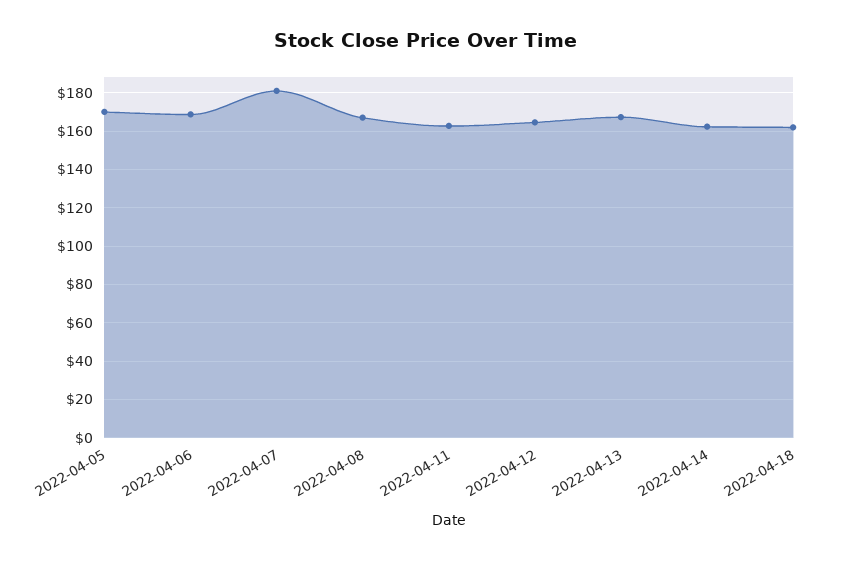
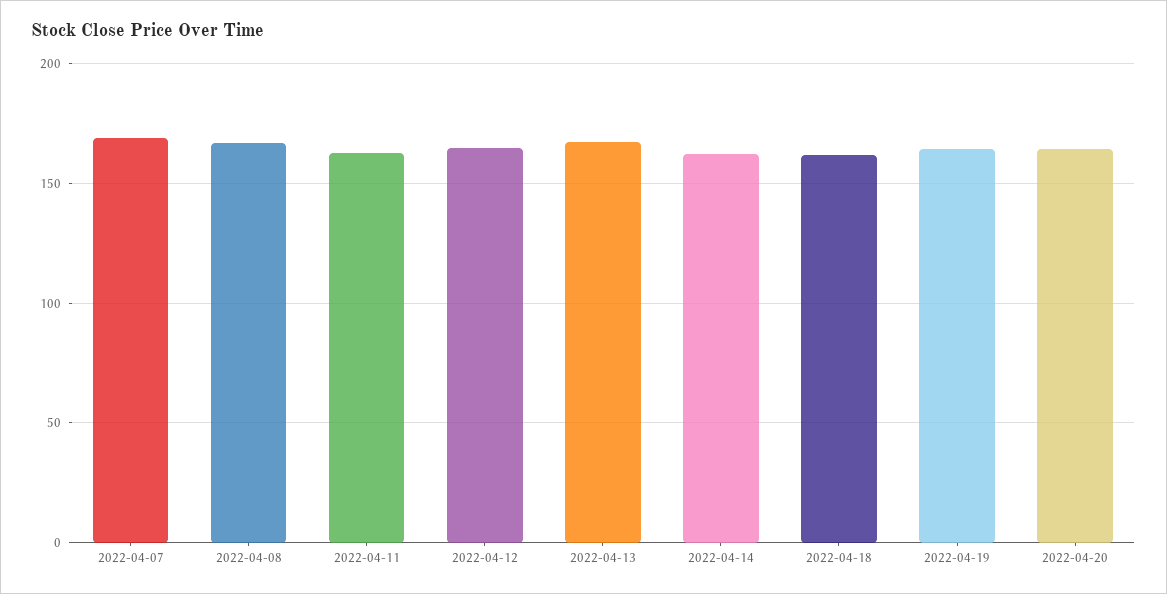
2022-04-05: 170 -> none
2022-04-06: 170 -> none
2022-04-07: 180 -> 170
2022-04-19: none -> 165
2022-04-20: none -> 165

